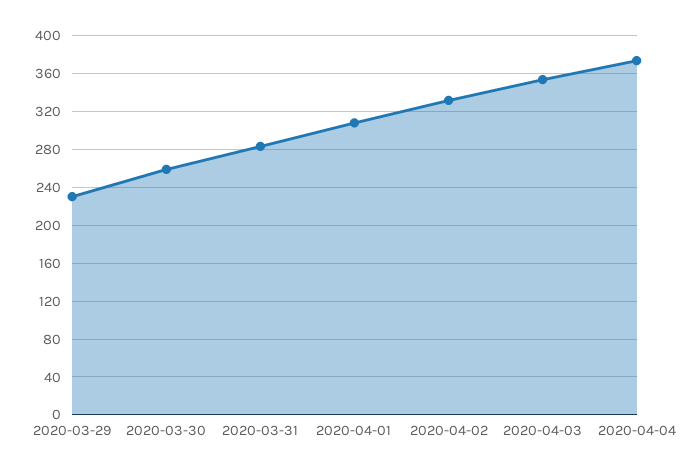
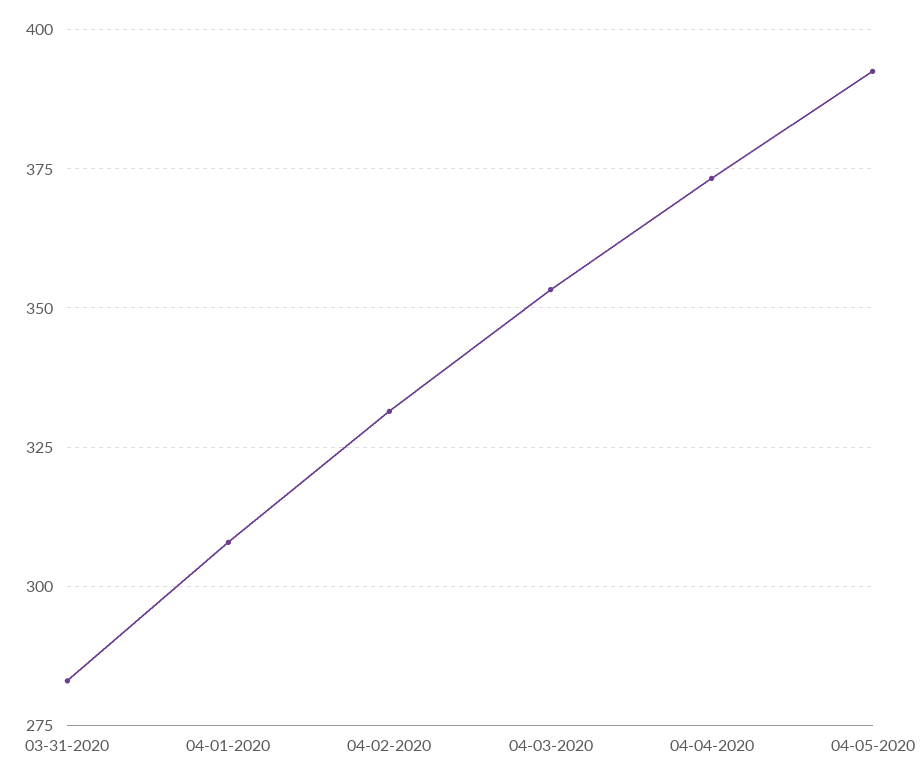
2020-03-29: 230 -> none
2020-03-30: 260 -> none
04-05-2020: none -> 392.5

